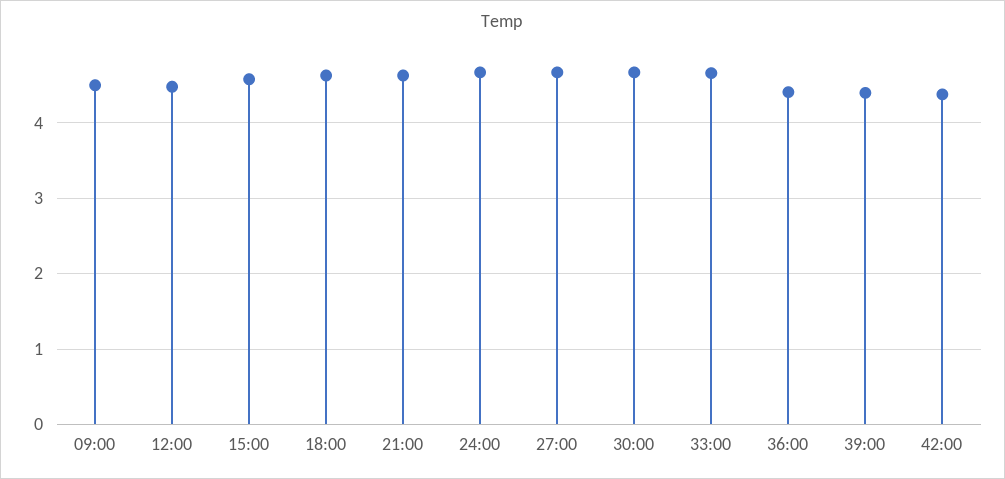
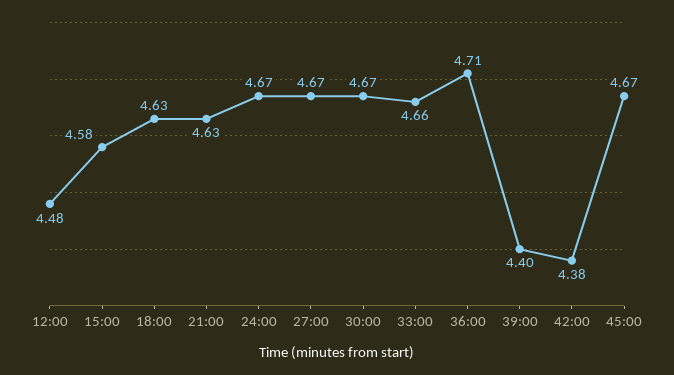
09:00: 4.5 -> none
36:00: 4.4 -> 4.71
45:00: none -> 4.67

